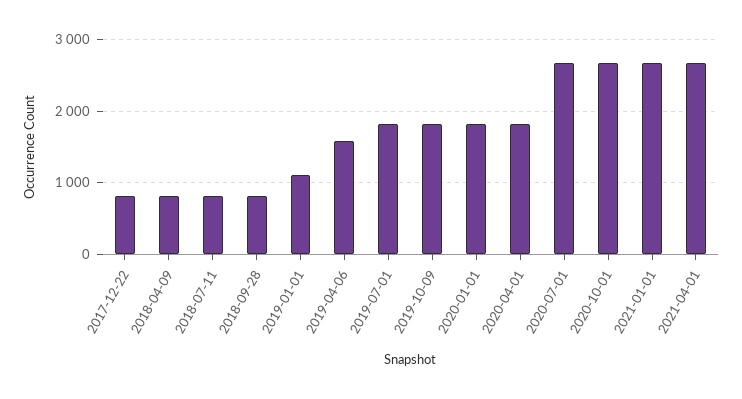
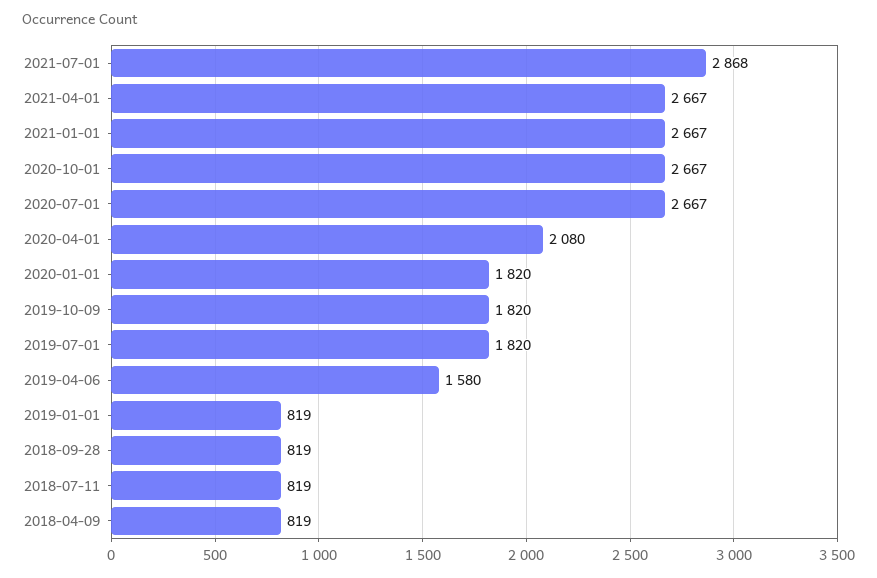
2017-12-22: 800 -> none
2019-01-01: 1100 -> 819
2020-04-01: 1800 -> 2080
2021-07-01: none -> 2868

